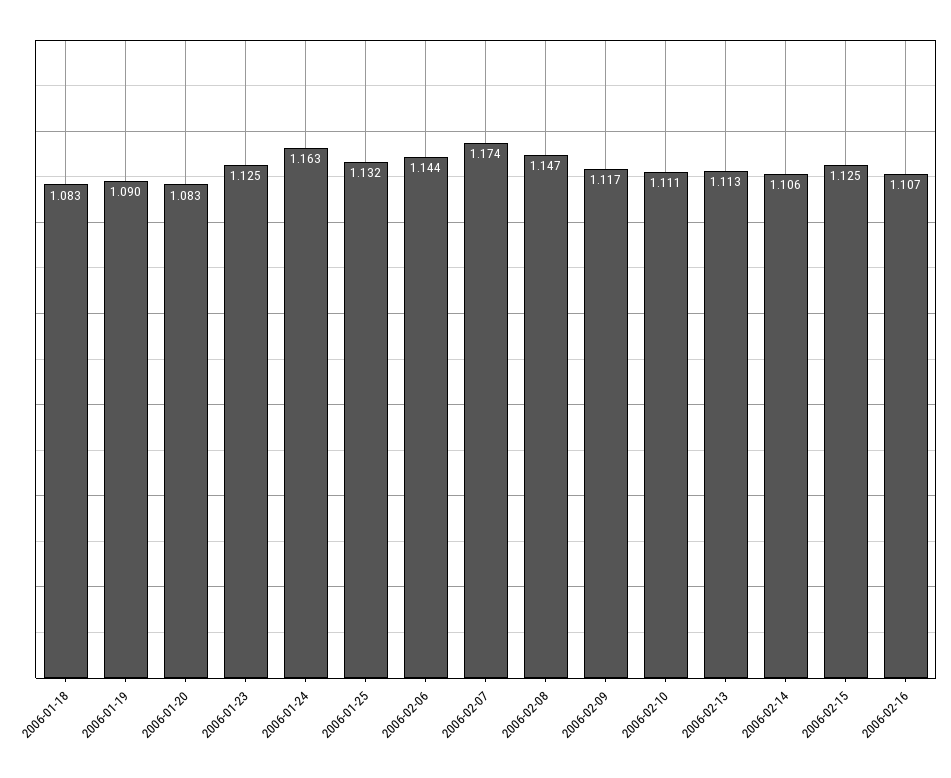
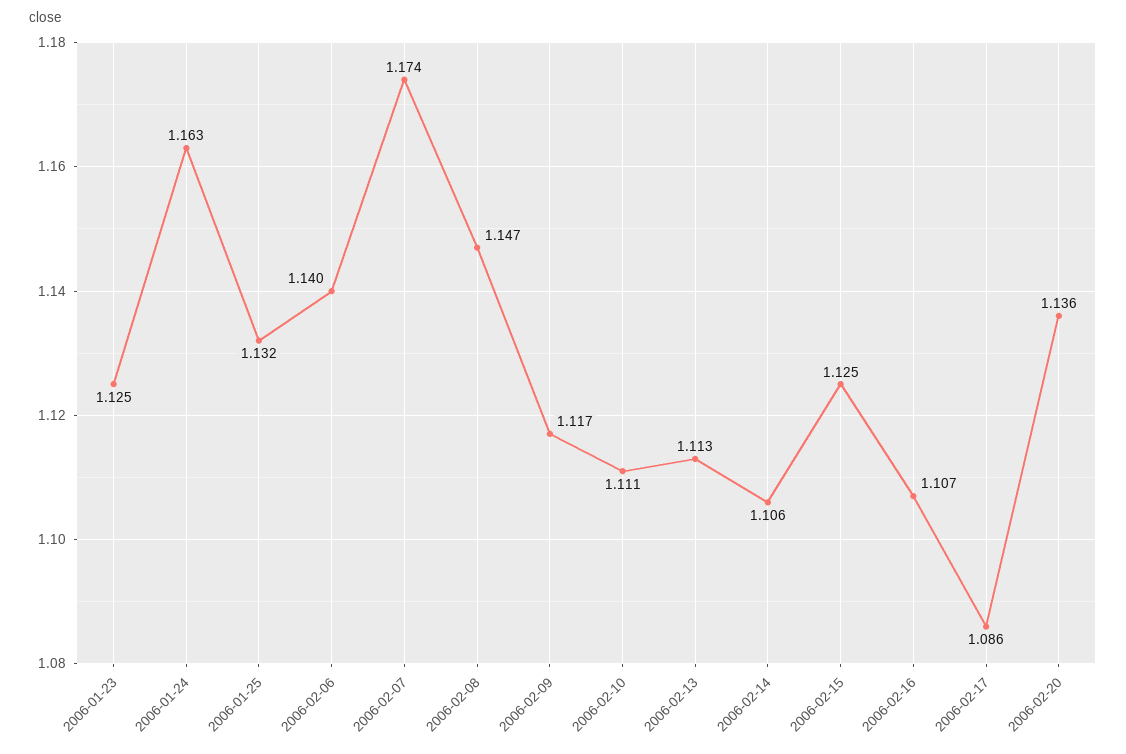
2006-01-18: 1.083 -> none
2006-01-19: 1.09 -> none
2006-01-20: 1.083 -> none
2006-02-06: 1.144 -> 1.14
2006-02-17: none -> 1.086
2006-02-20: none -> 1.136

